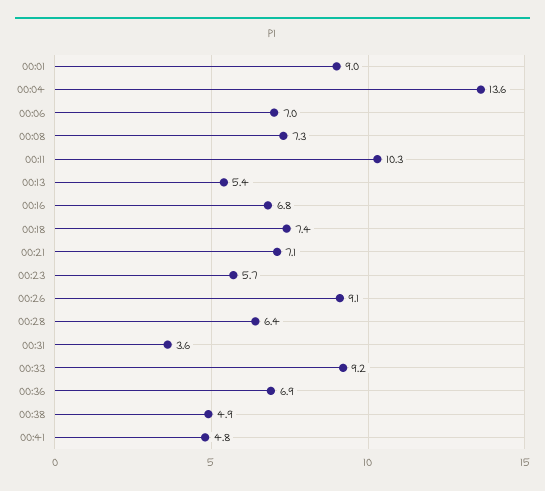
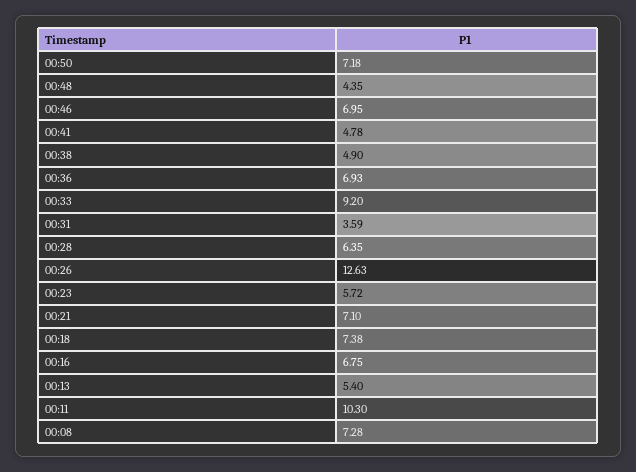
00:01: 9 -> none
00:04: 13.6 -> none
00:06: 7 -> none
00:26: 9.1 -> 12.63
00:50: none -> 7.18
00:48: none -> 4.35
00:46: none -> 6.95

